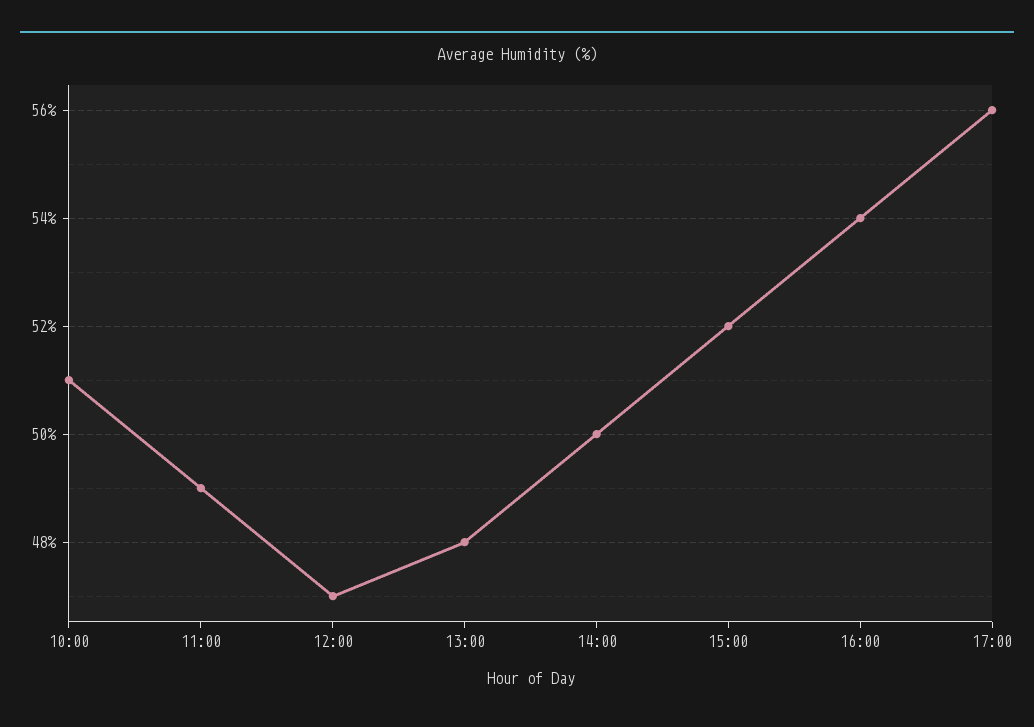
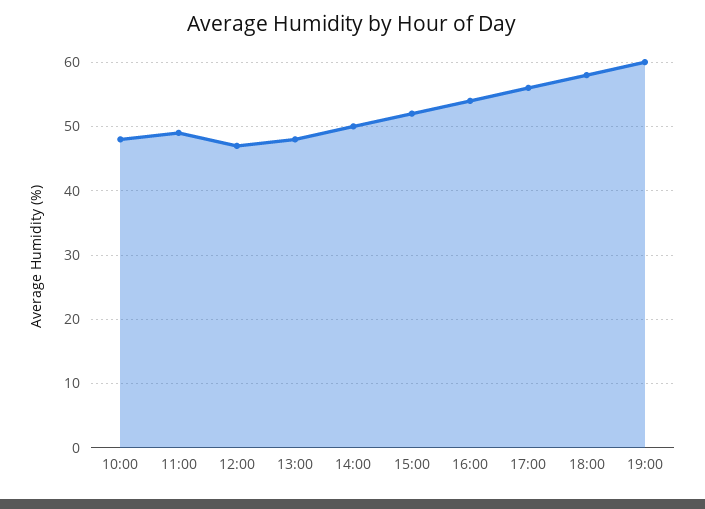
10:00: 51 -> 48
18:00: none -> 58
19:00: none -> 60

